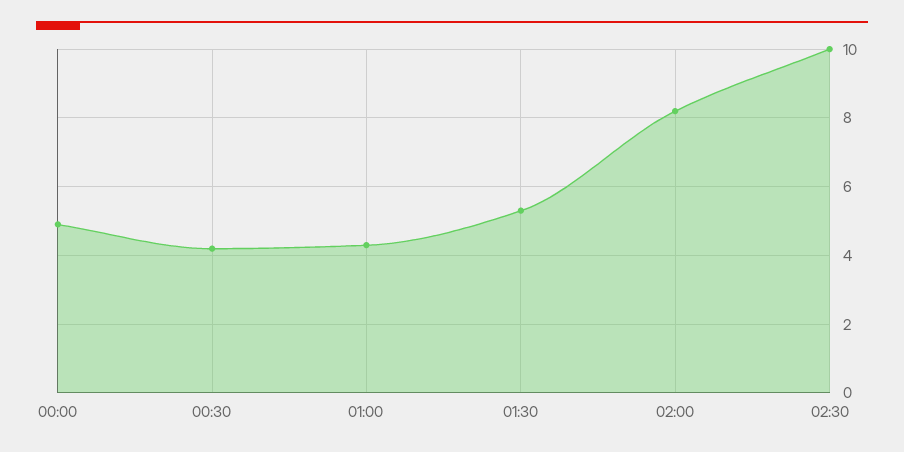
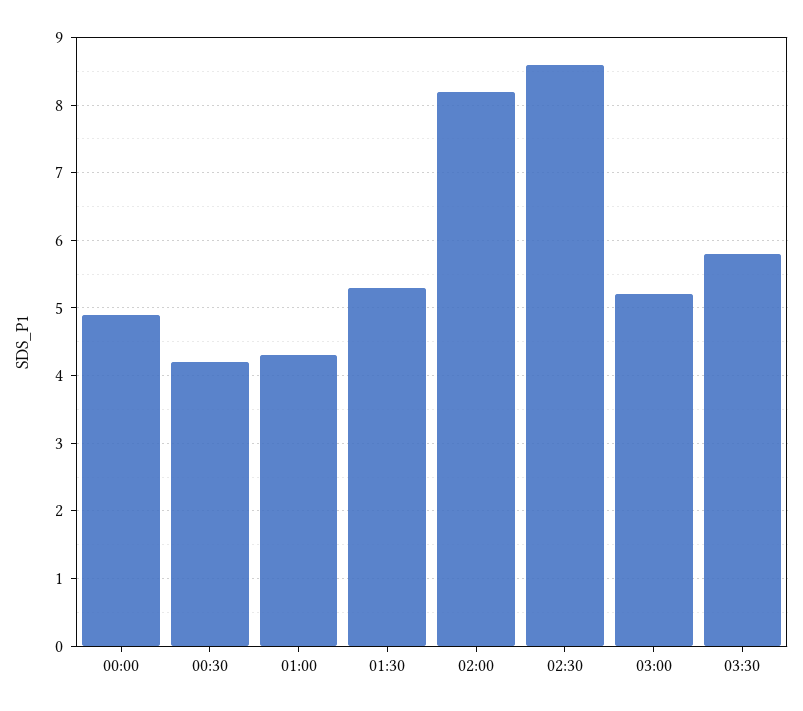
02:30: 10 -> 8.6
03:00: none -> 5.2
03:30: none -> 5.8

